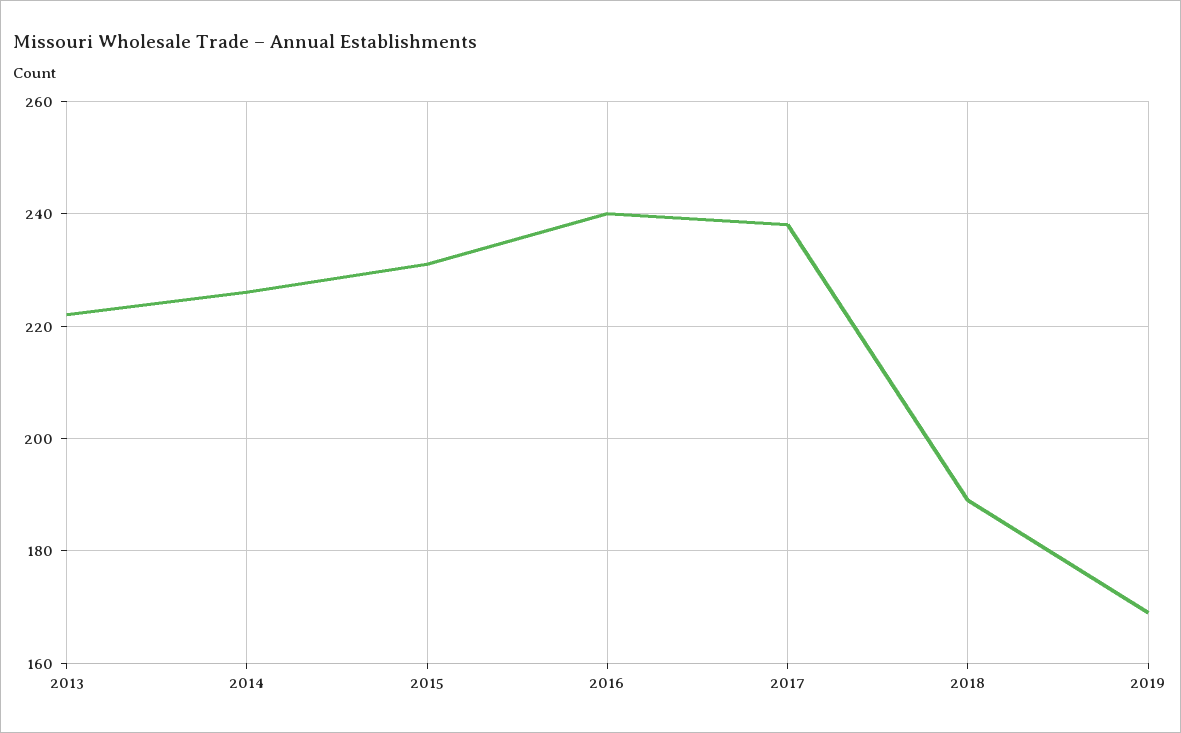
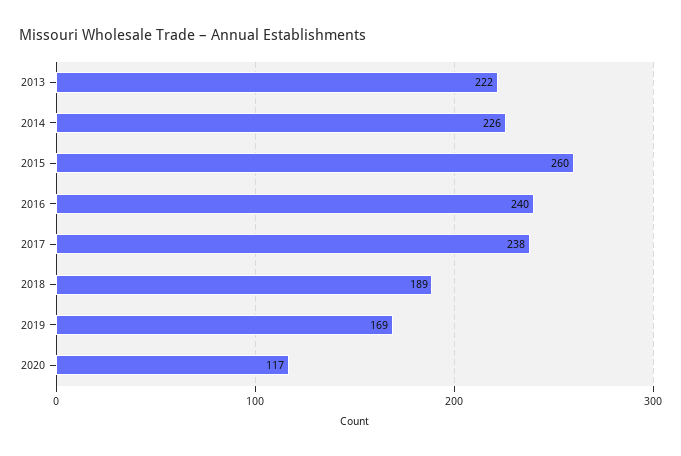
2015: 230 -> 260
2020: none -> 117

